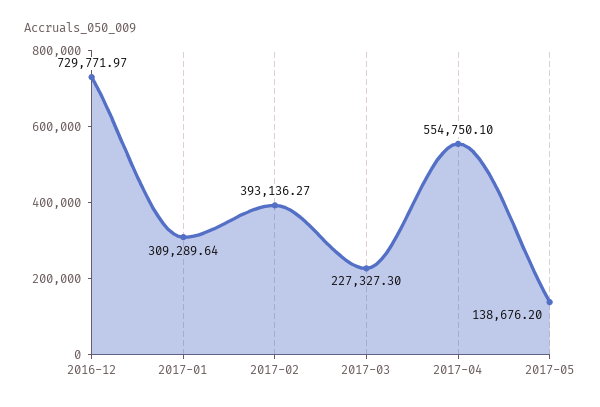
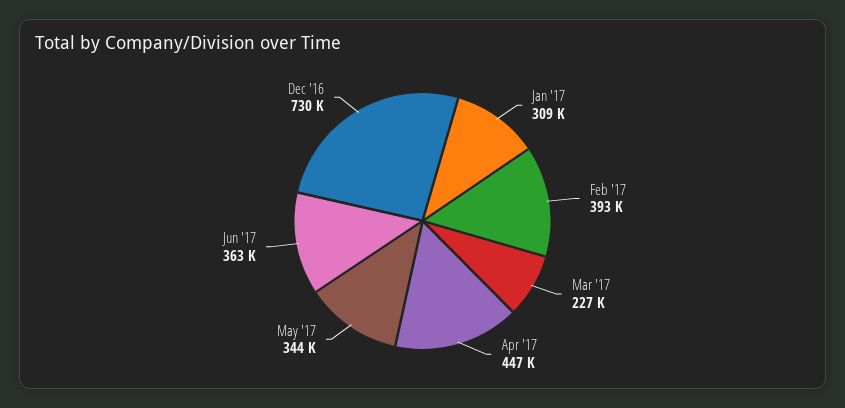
2017-04: 554750.1 -> 447000
2017-05: 138676.2 -> 344000
Jun '17: none -> 363000

